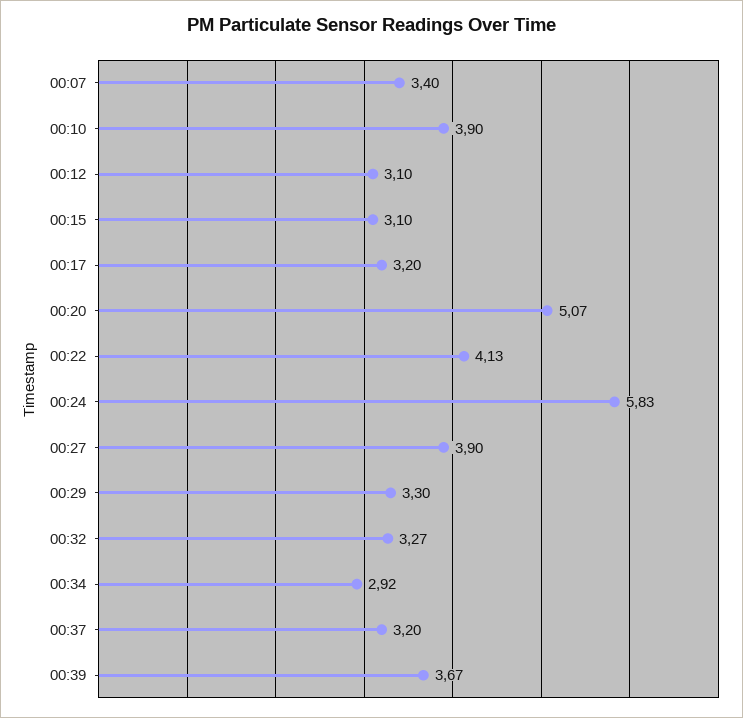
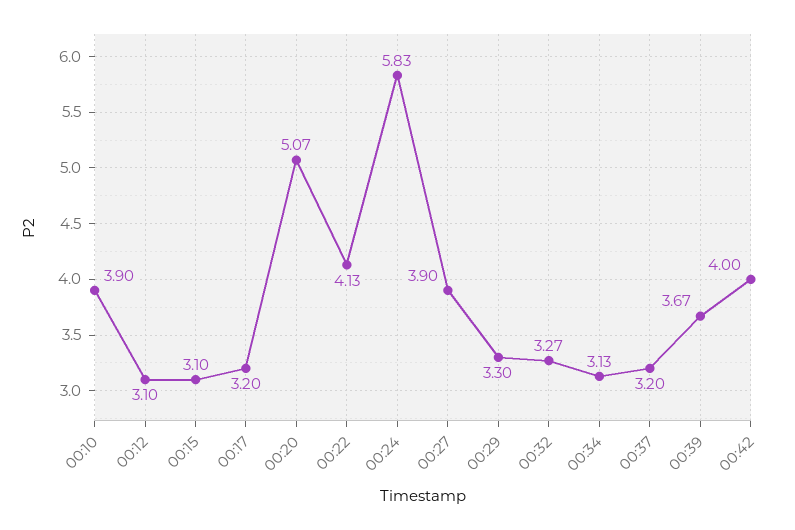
00:07: 3.4 -> none
00:34: 2.92 -> 3.13
00:42: none -> 4

